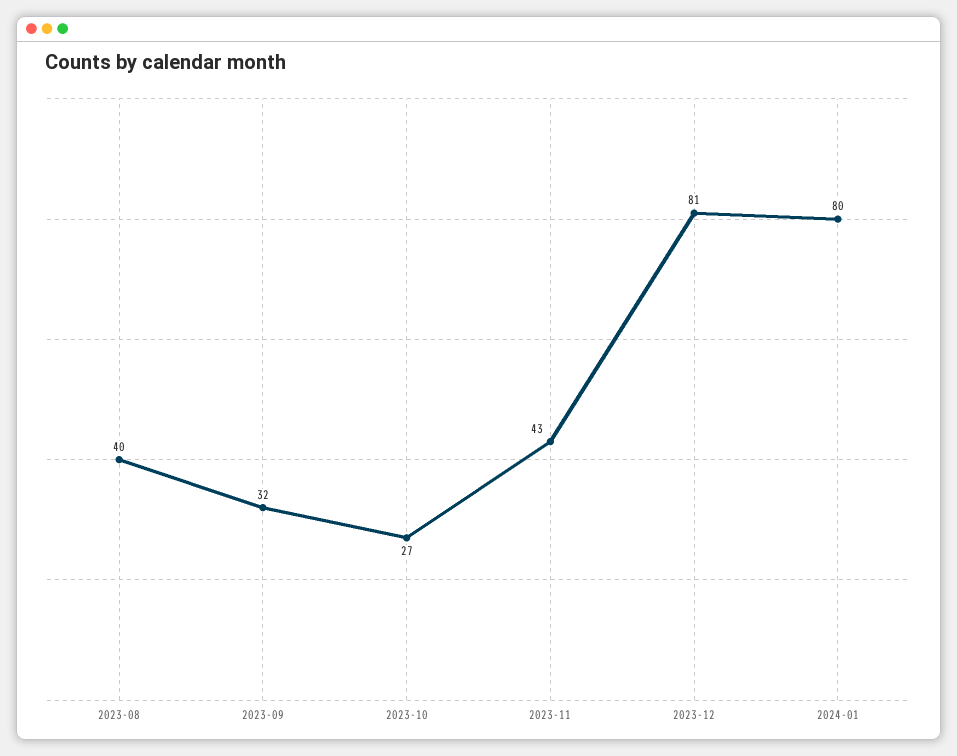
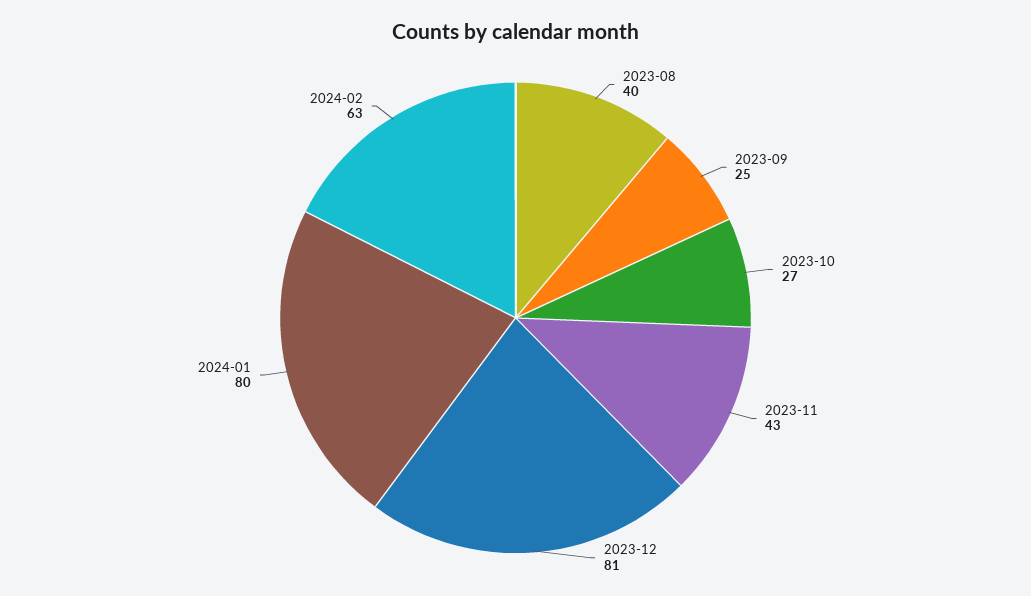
2023-09: 32 -> 25
2024-02: none -> 63

